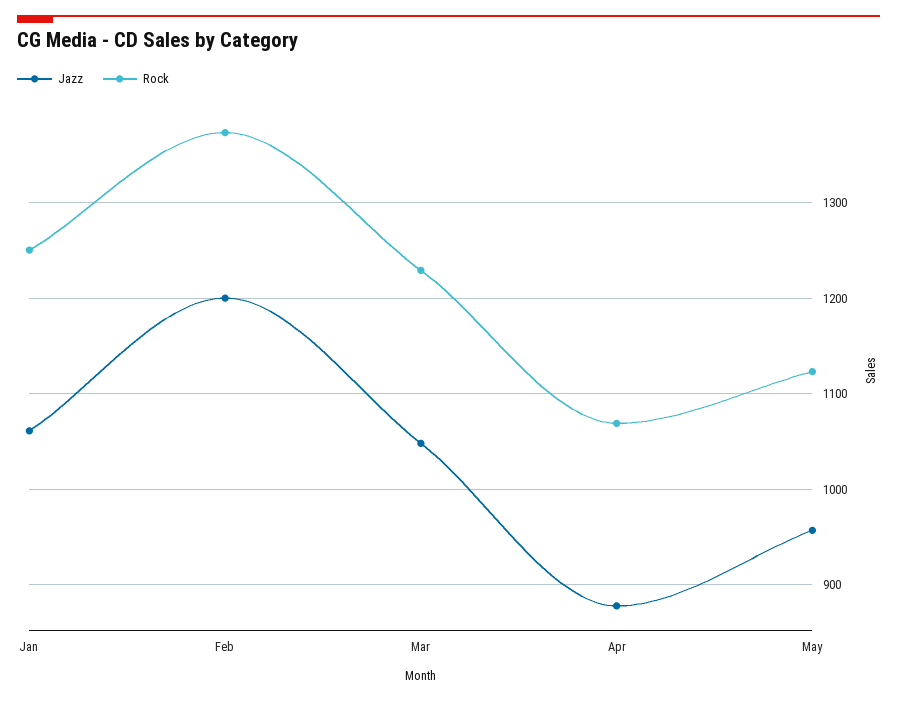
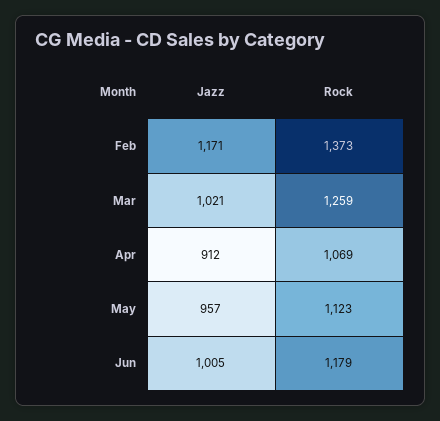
Jazz, Jan: 1060 -> none
Rock, Jan: 1250 -> none
Jazz, Feb: 1200 -> 1171
Jazz, Mar: 1050 -> 1021
Rock, Mar: 1230 -> 1259
Jazz, Apr: 880 -> 912
Jazz, Jun: none -> 1005
Rock, Jun: none -> 1179

